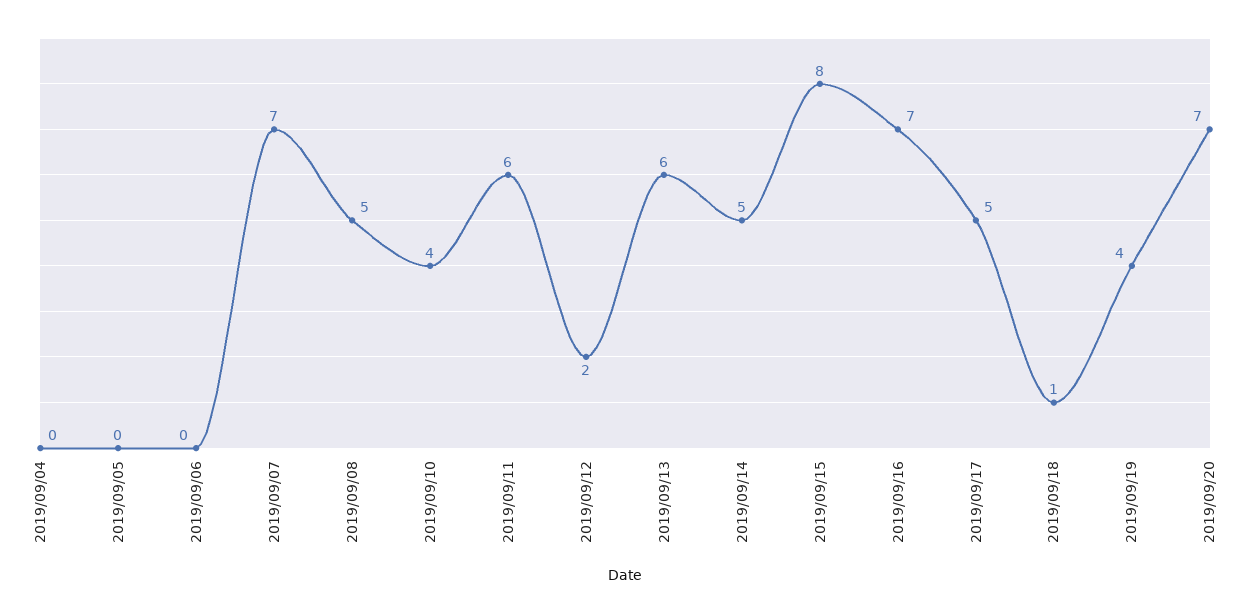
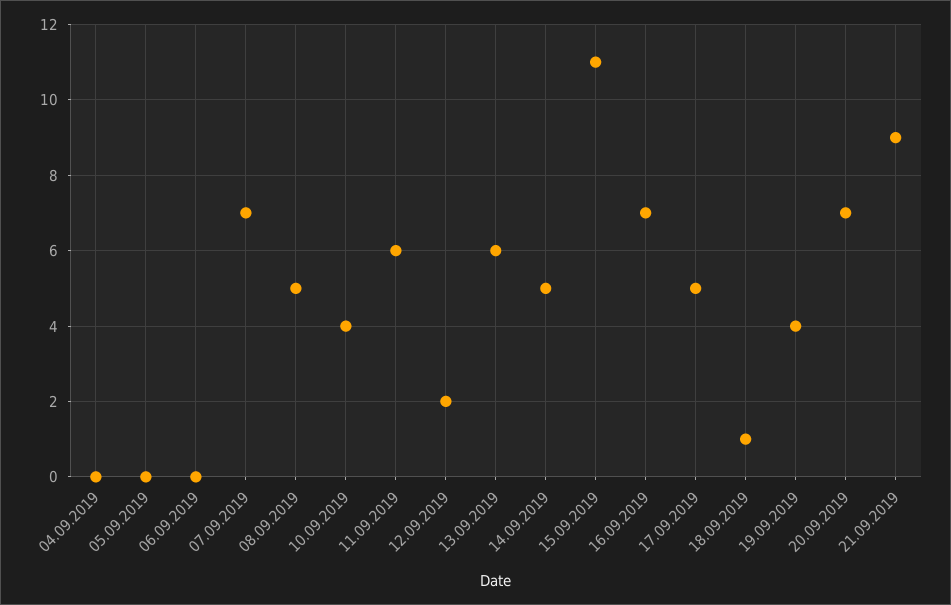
2019/09/15: 8 -> 11
21.09.2019: none -> 9

